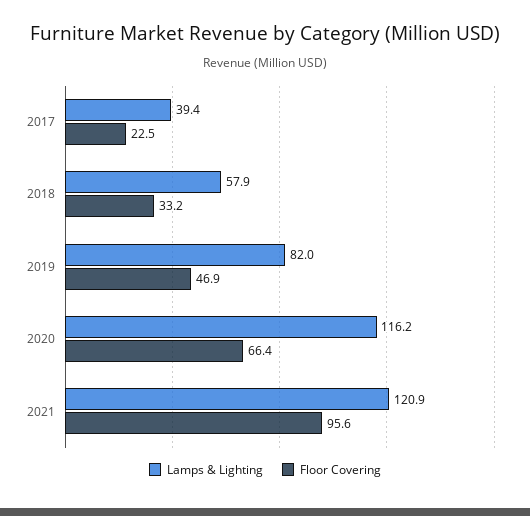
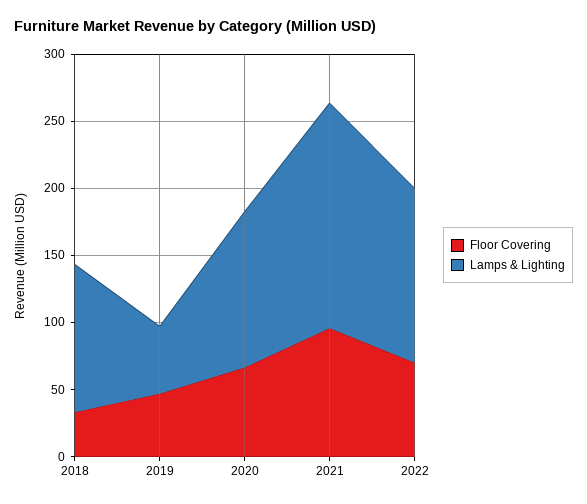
Lamps & Lighting, 2017: 39.4 -> none
Floor Covering, 2017: 22.5 -> none
Lamps & Lighting, 2018: 57.9 -> 110
Lamps & Lighting, 2019: 82 -> 50
Lamps & Lighting, 2021: 120.9 -> 170
Floor Covering, 2022: none -> 70
Lamps & Lighting, 2022: none -> 130

